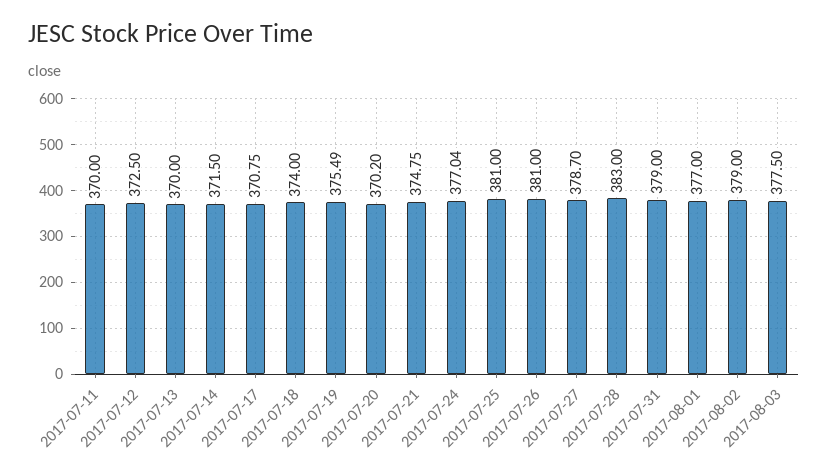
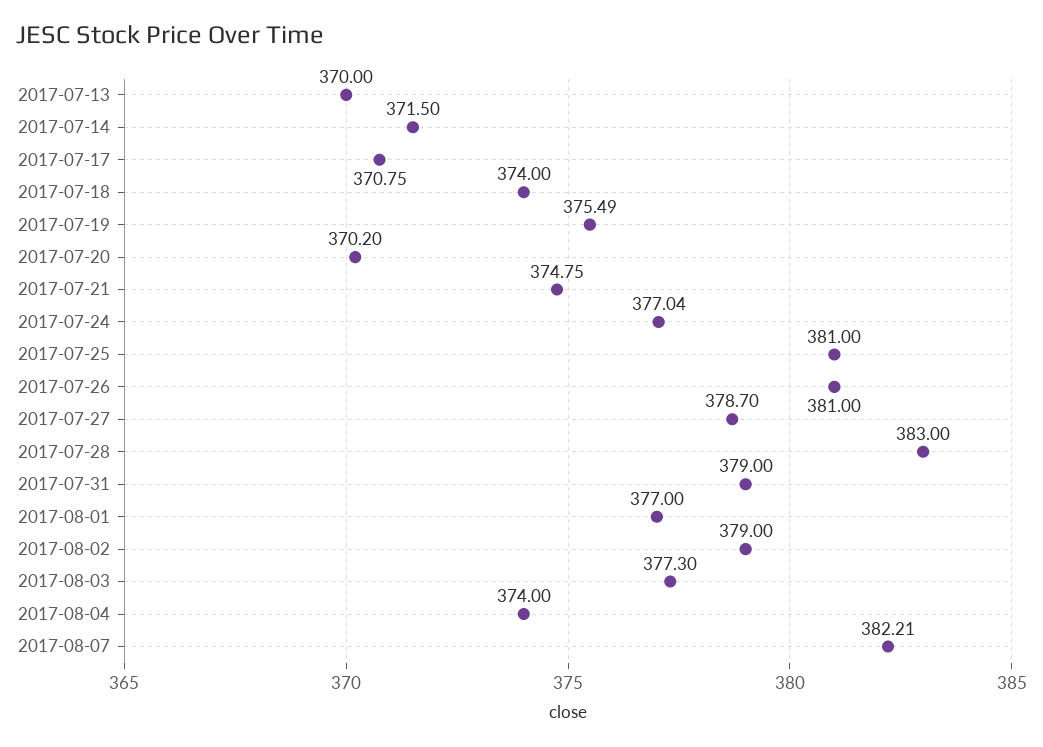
2017-07-11: 370 -> none
2017-07-12: 372.5 -> none
2017-08-03: 377.5 -> 377.3
2017-08-04: none -> 374
2017-08-07: none -> 382.21

